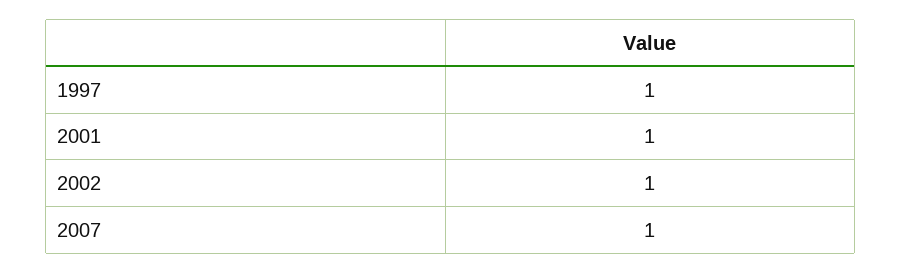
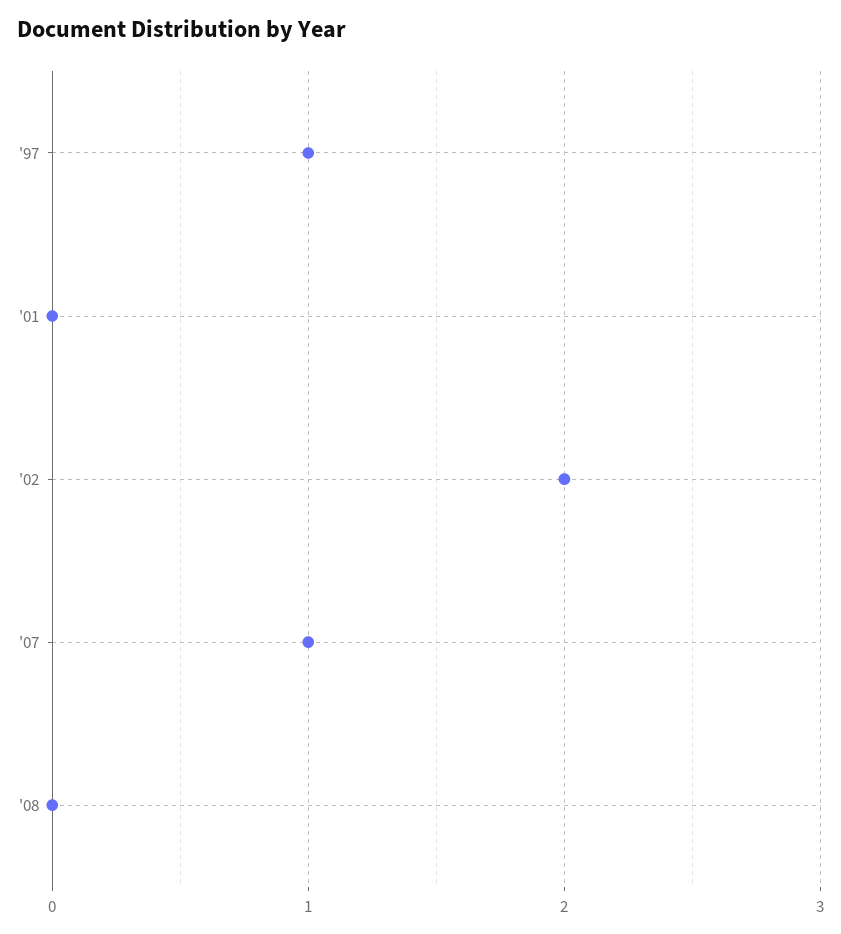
2001: 1 -> 0
2002: 1 -> 2
'08: none -> 0

